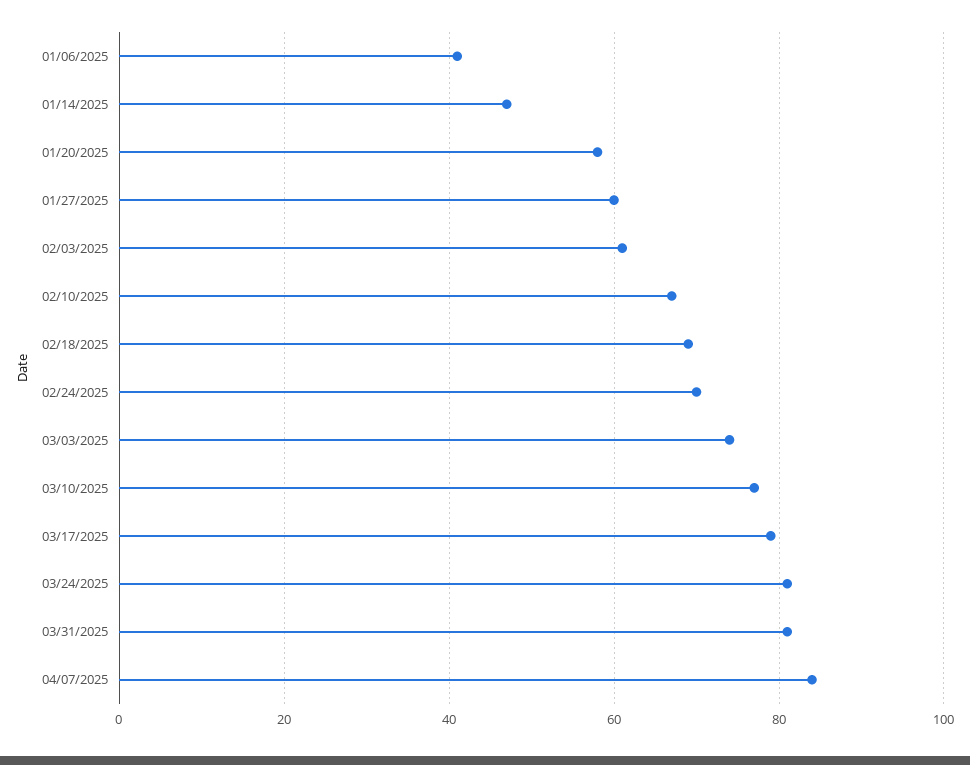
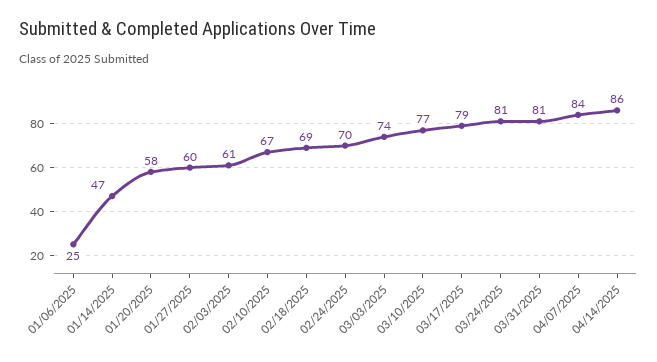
01/06/2025: 40 -> 25
04/14/2025: none -> 86

